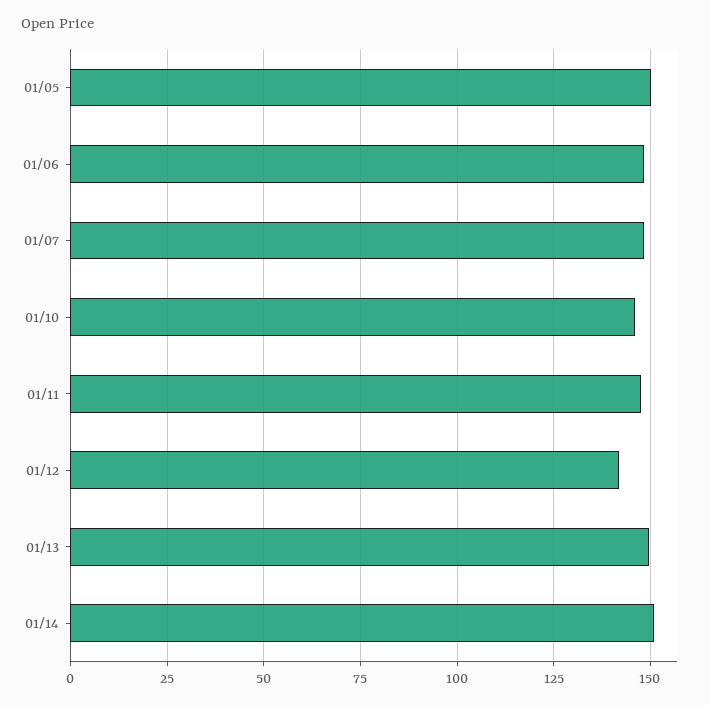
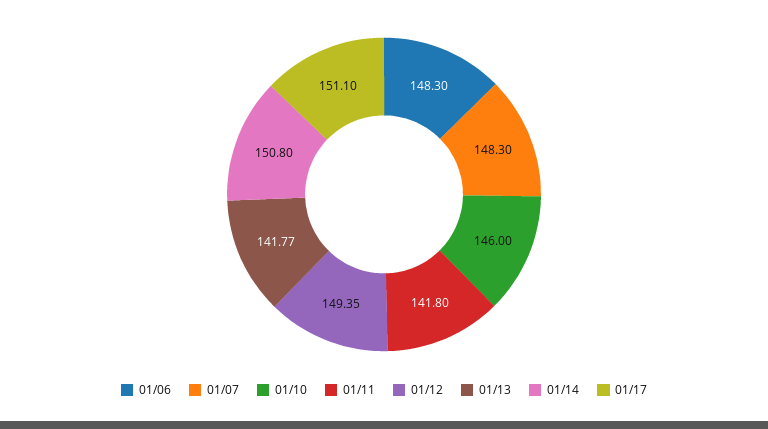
01/05: 150 -> none
01/11: 147.5 -> 141.8
01/12: 142.5 -> 149.35
01/13: 150 -> 141.77
01/17: none -> 151.1

